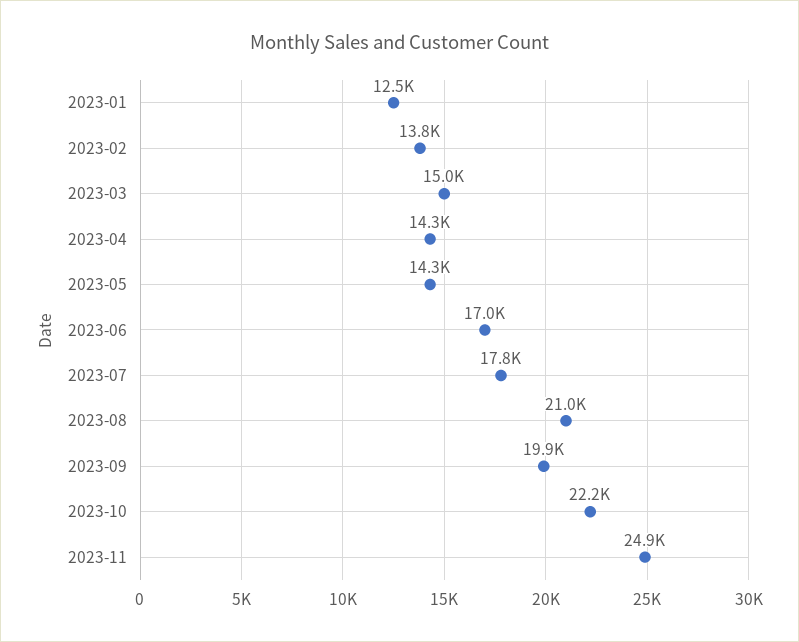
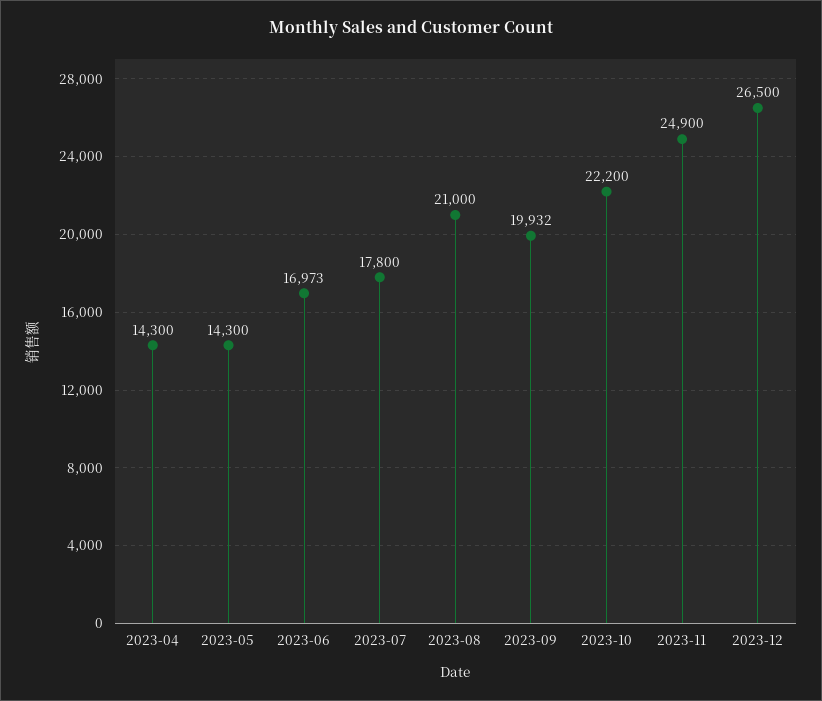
2023-01: 12500 -> none
2023-02: 13800 -> none
2023-03: 15000 -> none
2023-12: none -> 26500

